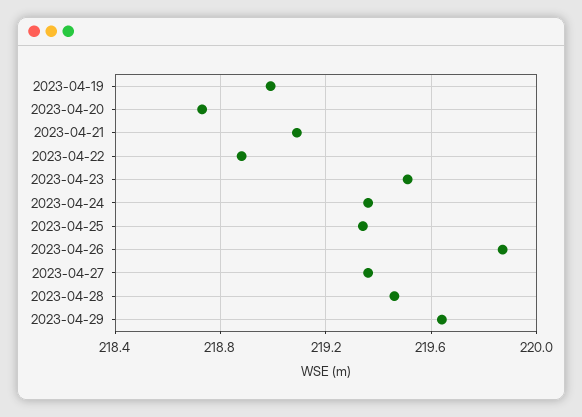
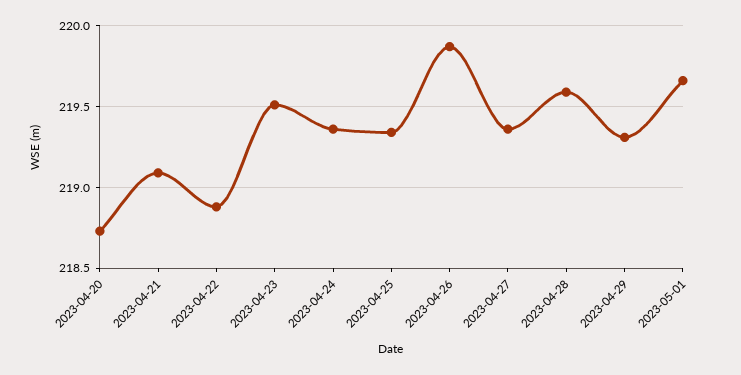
2023-04-19: 219 -> none
2023-04-28: 219.45 -> 219.6
2023-04-29: 219.65 -> 219.3
2023-05-01: none -> 219.65

